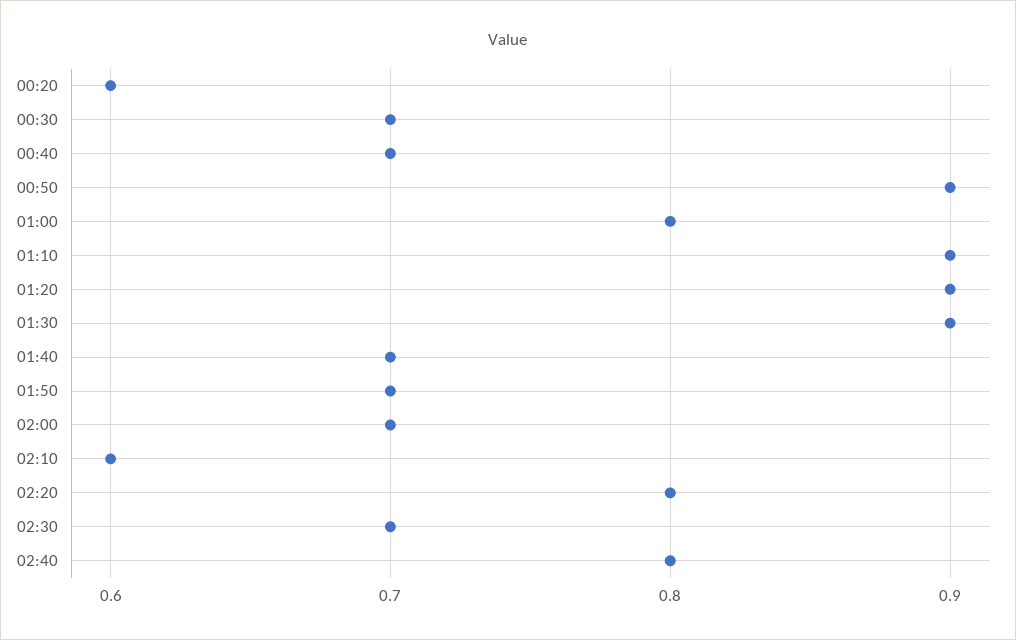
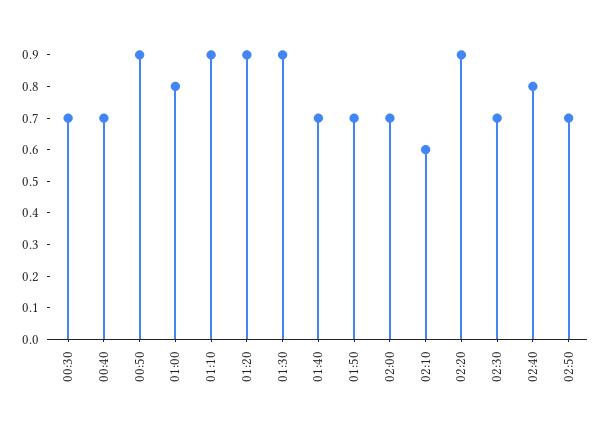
00:20: 0.6 -> none
02:20: 0.8 -> 0.9
02:50: none -> 0.7

